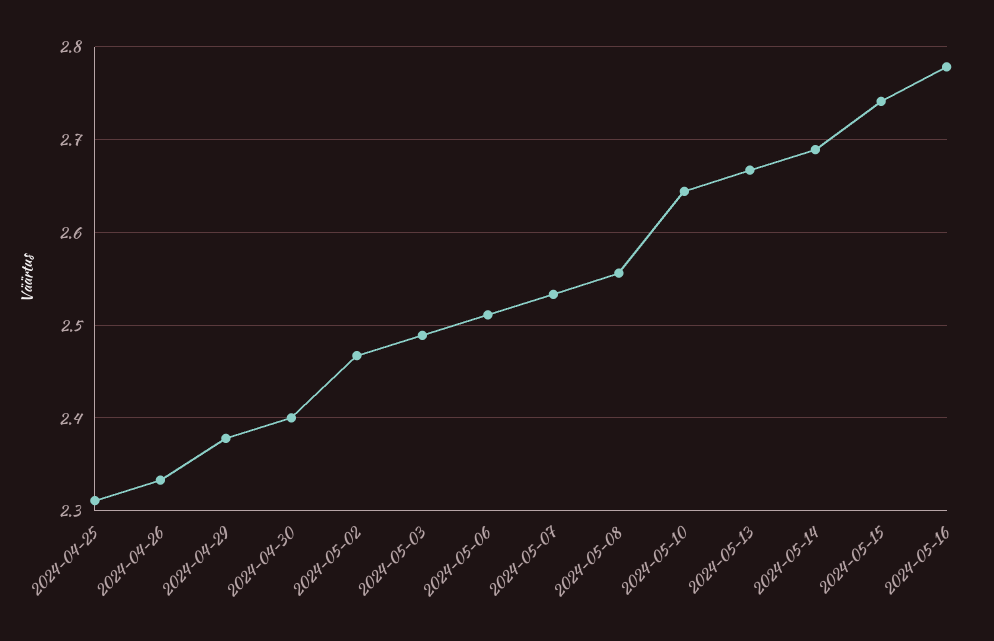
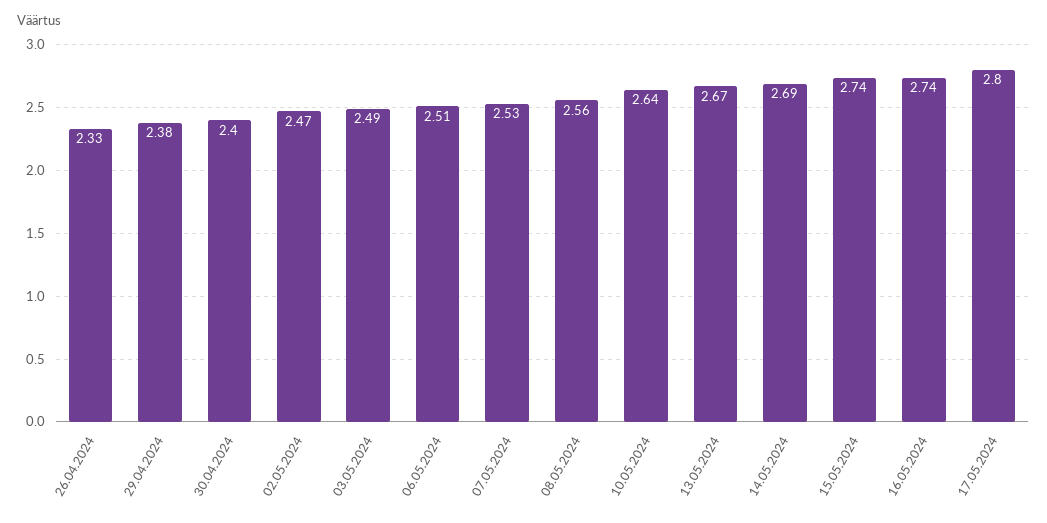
2024-04-25: 2.31 -> none
2024-05-16: 2.78 -> 2.74
17.05.2024: none -> 2.8

